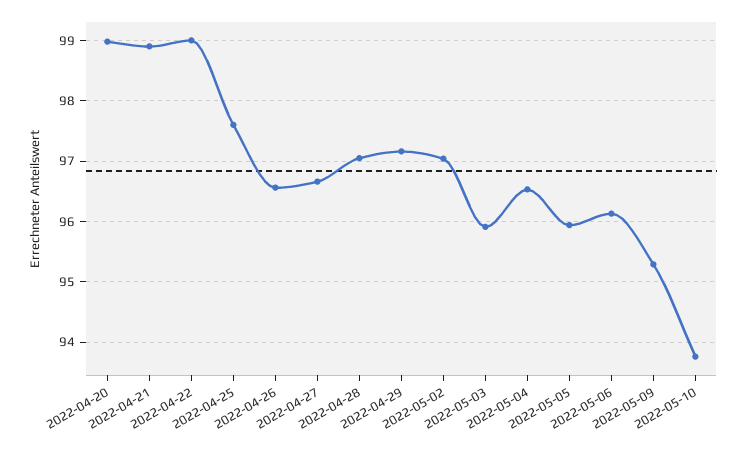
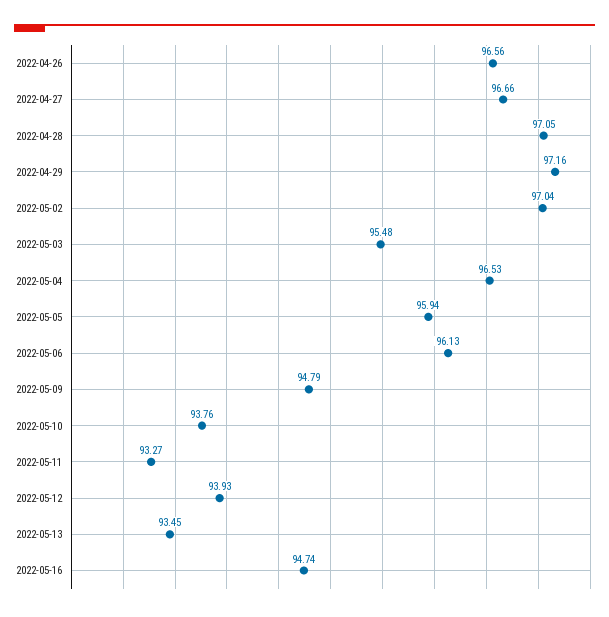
2022-04-20: 99 -> none
2022-04-21: 98.9 -> none
2022-04-22: 99 -> none
2022-04-25: 97.6 -> none
2022-05-03: 95.9 -> 95.48
2022-05-09: 95.3 -> 94.79
2022-05-11: none -> 93.27
2022-05-12: none -> 93.93
2022-05-13: none -> 93.45
2022-05-16: none -> 94.74

